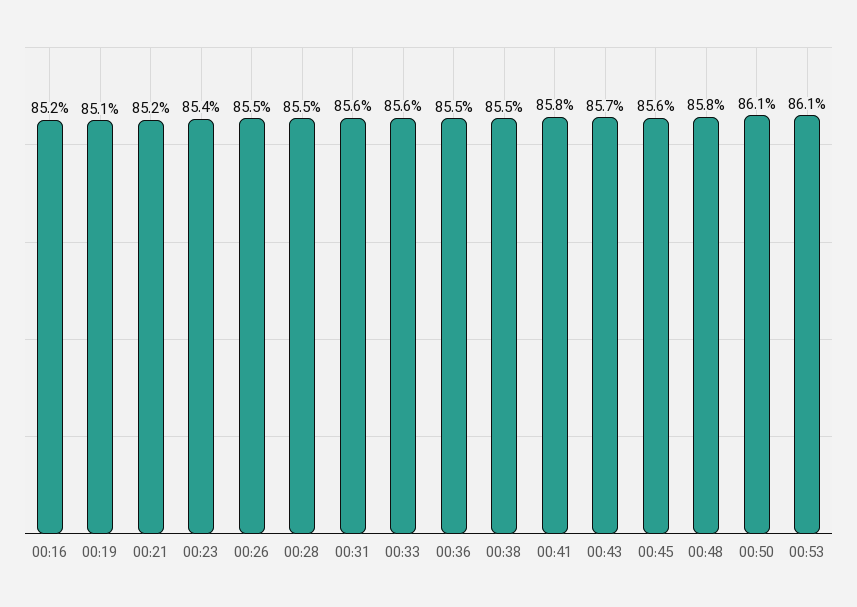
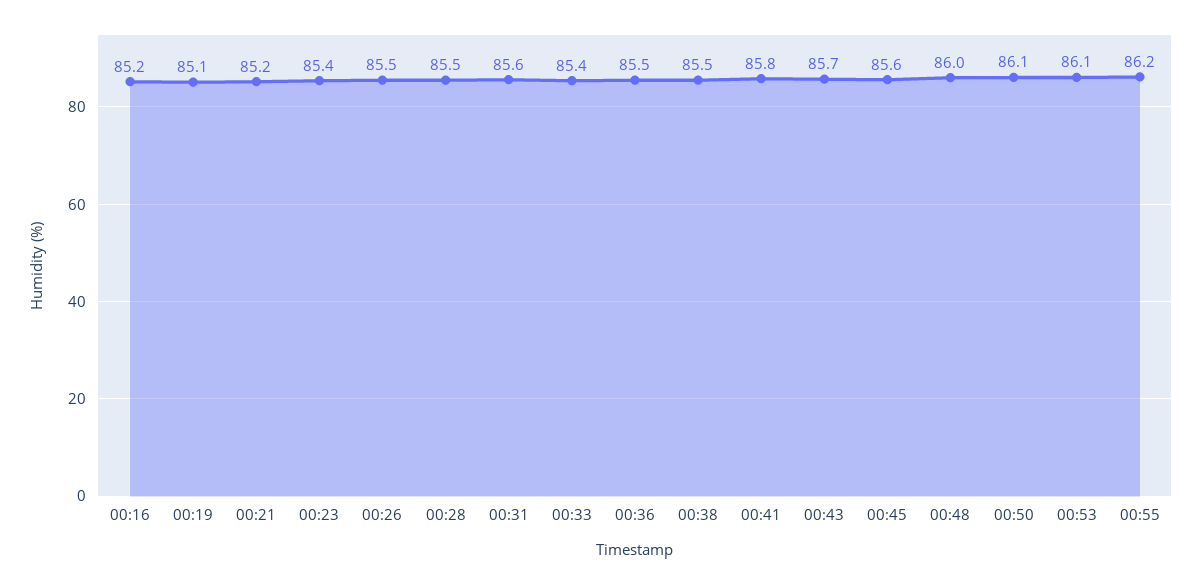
00:33: 85.6 -> 85.4
00:48: 85.8 -> 86
00:55: none -> 86.2

